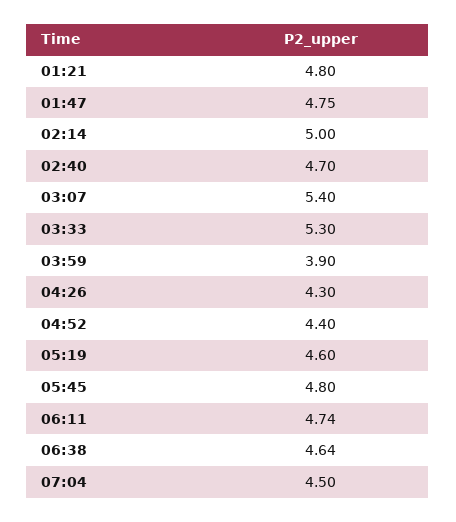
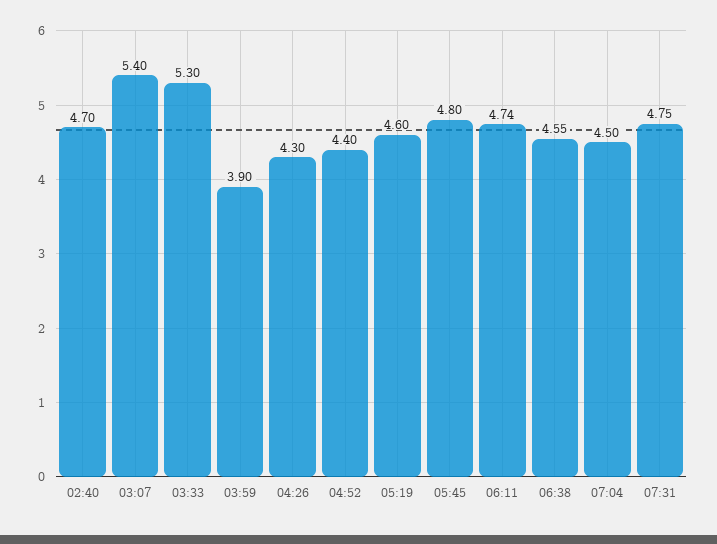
01:21: 4.8 -> none
01:47: 4.75 -> none
02:14: 5 -> none
06:38: 4.64 -> 4.55
07:31: none -> 4.75

